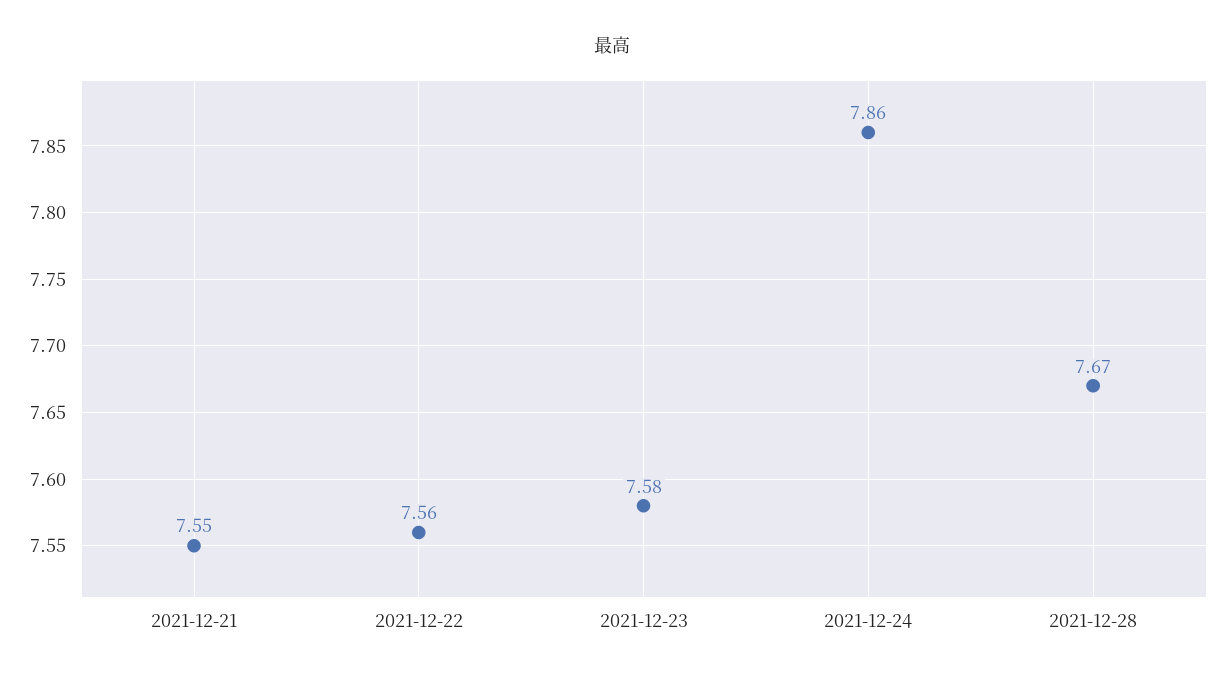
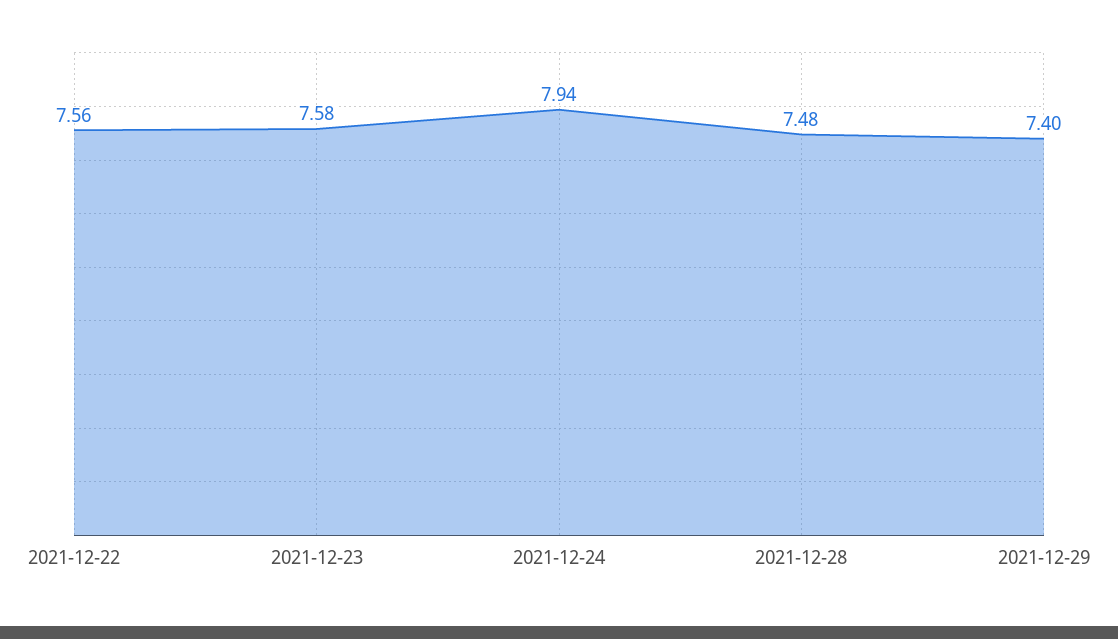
2021-12-21: 7.55 -> none
2021-12-24: 7.86 -> 7.94
2021-12-28: 7.67 -> 7.48
2021-12-29: none -> 7.4

